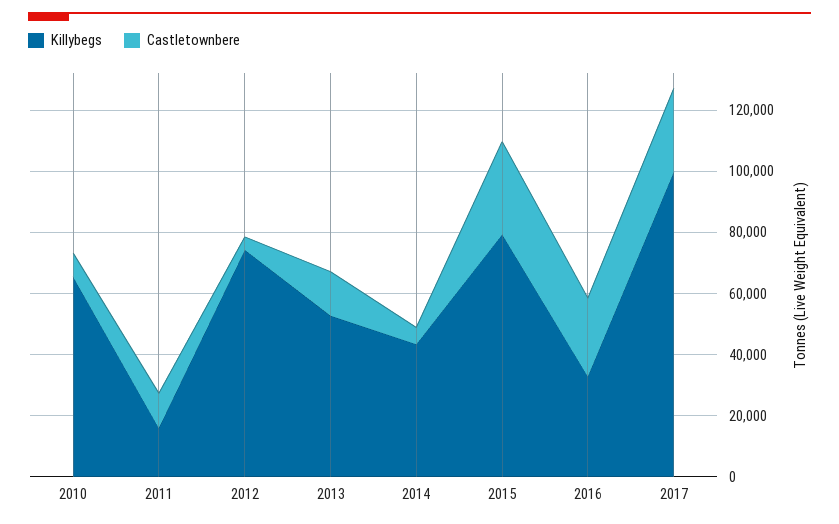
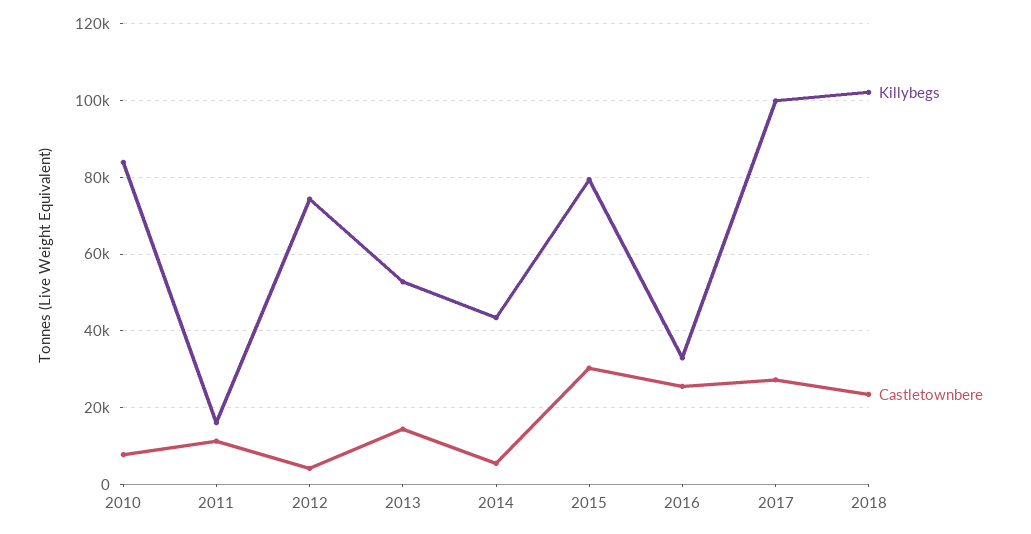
Killybegs, 2010: 65000 -> 84000
Killybegs, 2018: none -> 102000
Castletownbere, 2018: none -> 24000

